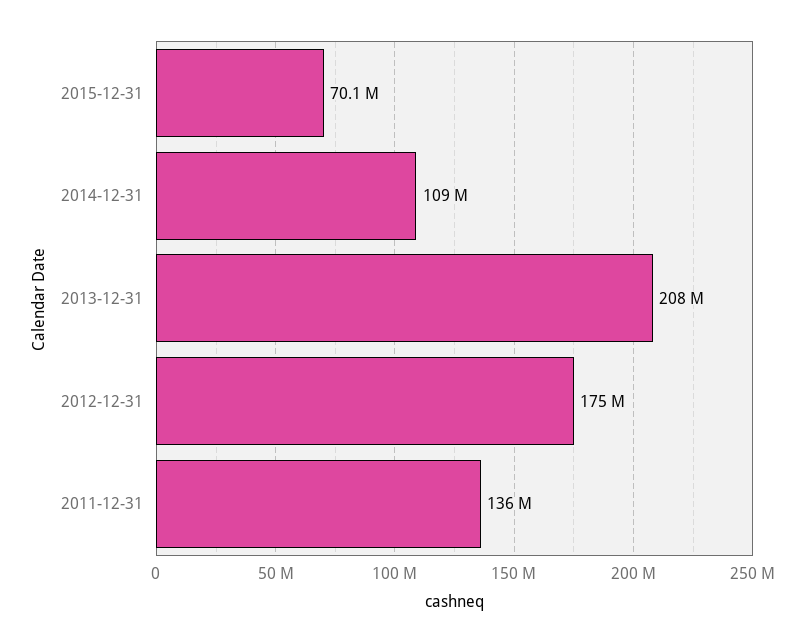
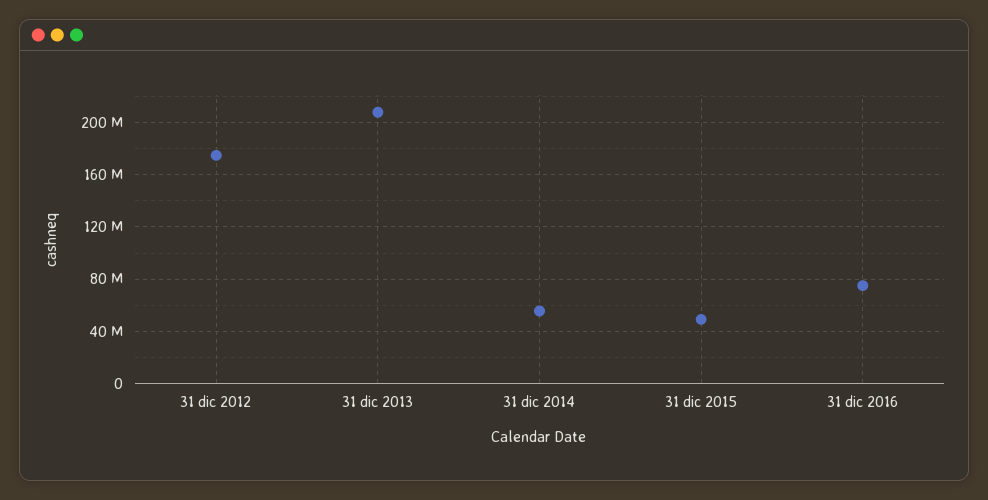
2015-12-31: 70100000 -> 50000000
2014-12-31: 109000000 -> 55000000
2011-12-31: 136000000 -> none
31 dic 2016: none -> 75000000

